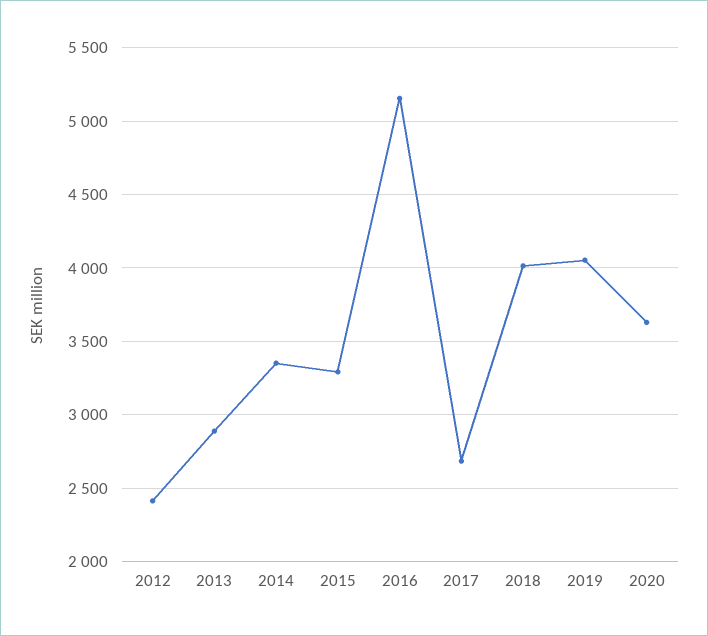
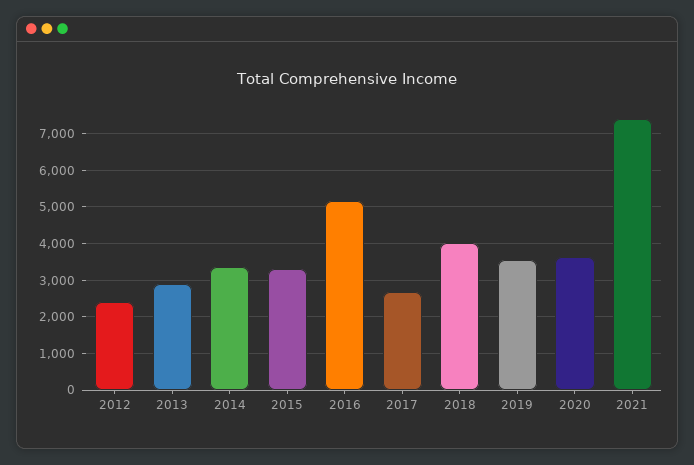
2019: 4050 -> 3600
2021: none -> 7400

